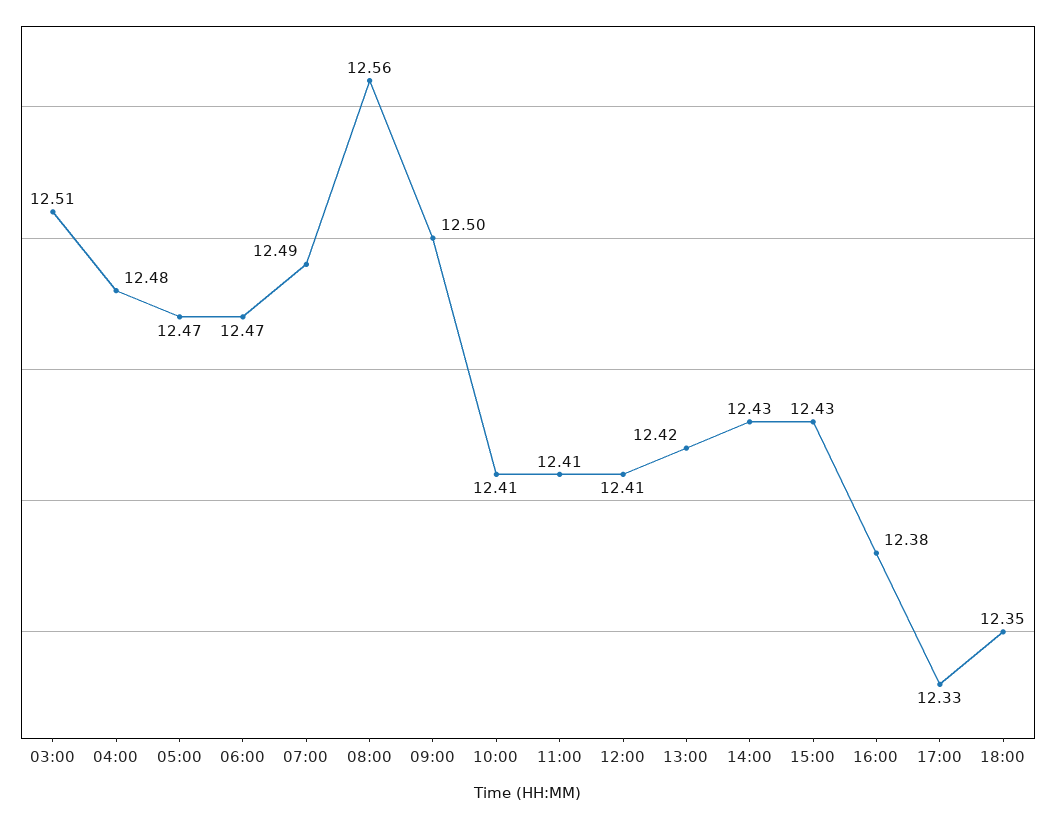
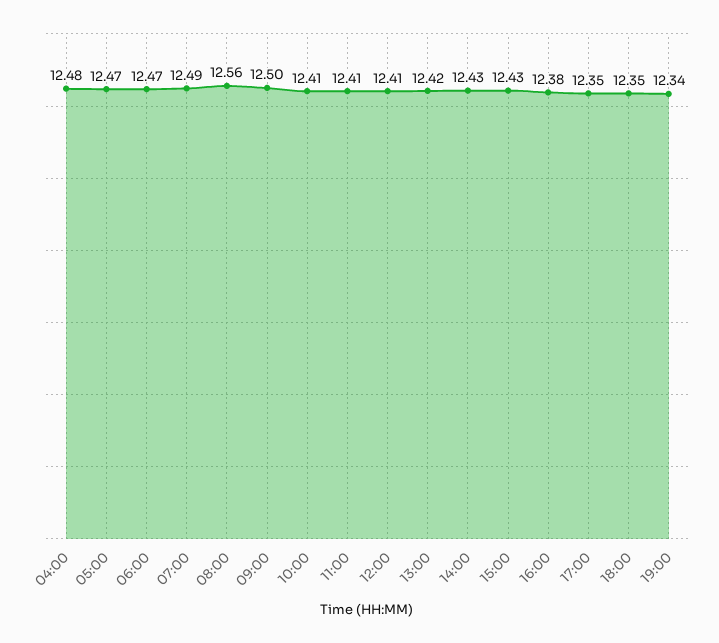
03:00: 12.51 -> none
17:00: 12.33 -> 12.35
19:00: none -> 12.34

